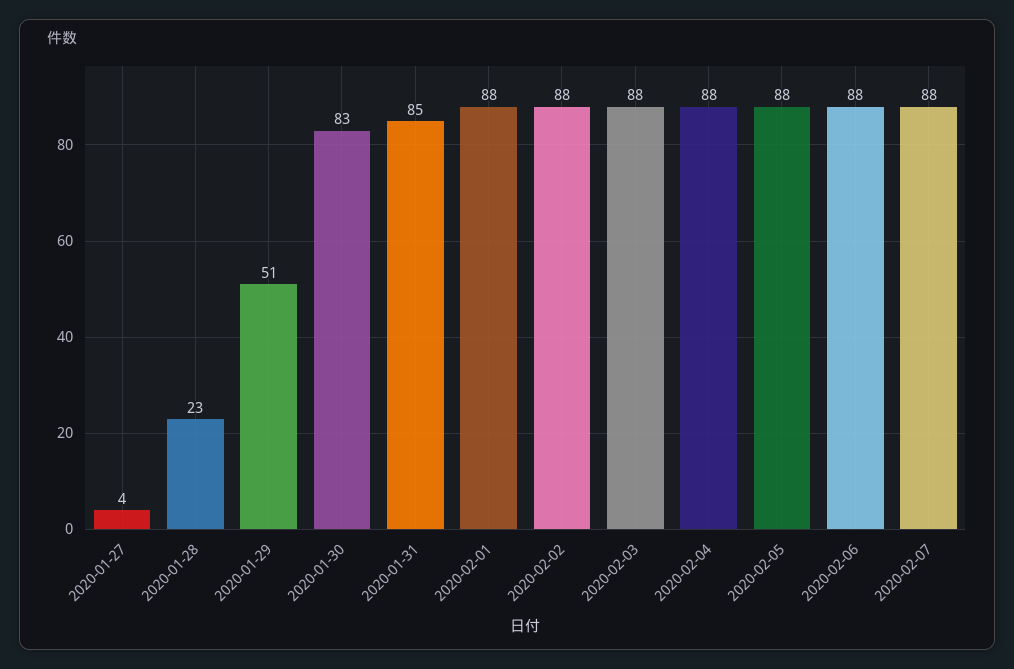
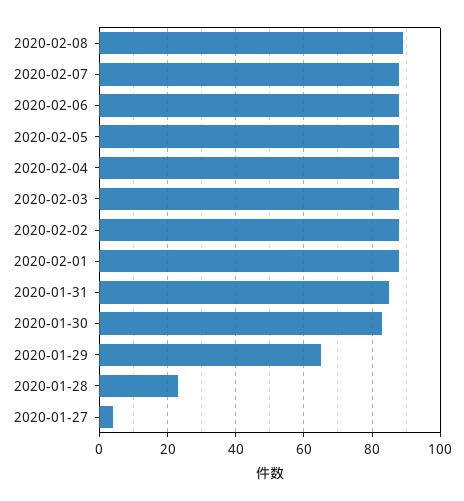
2020-01-29: 51 -> 65
2020-02-08: none -> 90

